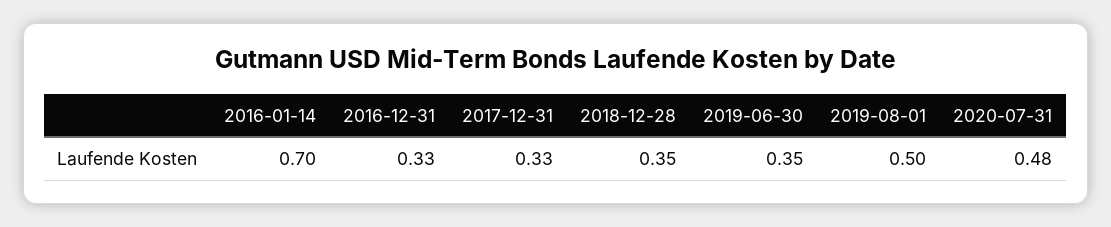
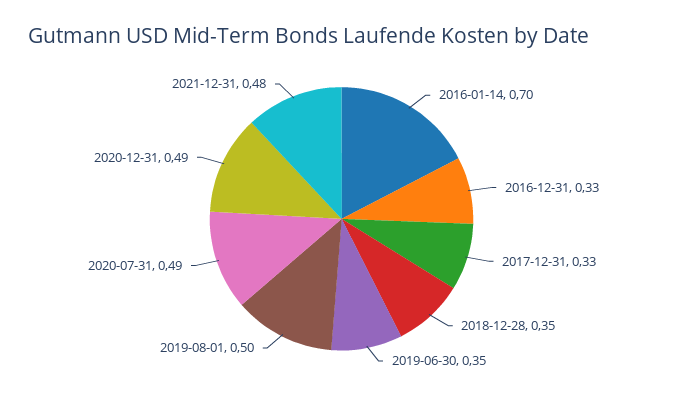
2020-07-31: 0.48 -> 0.49
2020-12-31: none -> 0.49
2021-12-31: none -> 0.48

